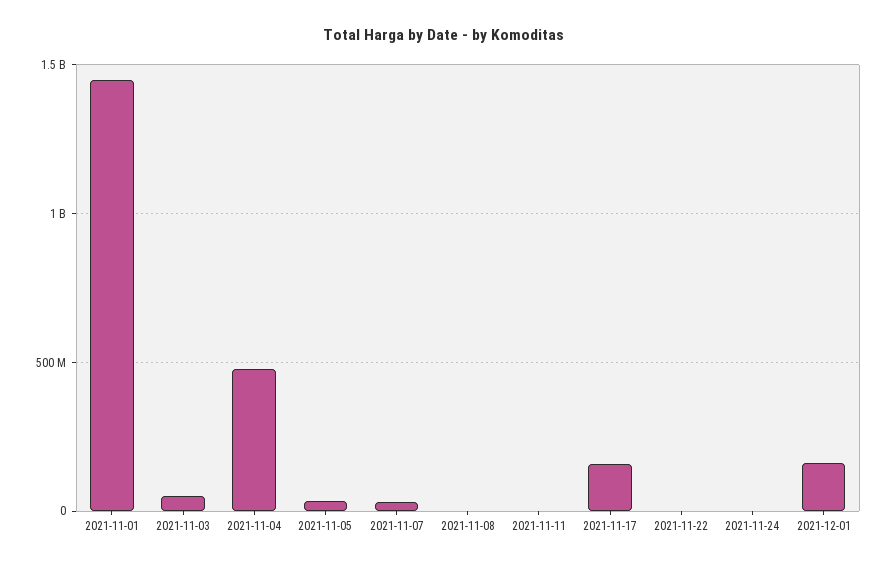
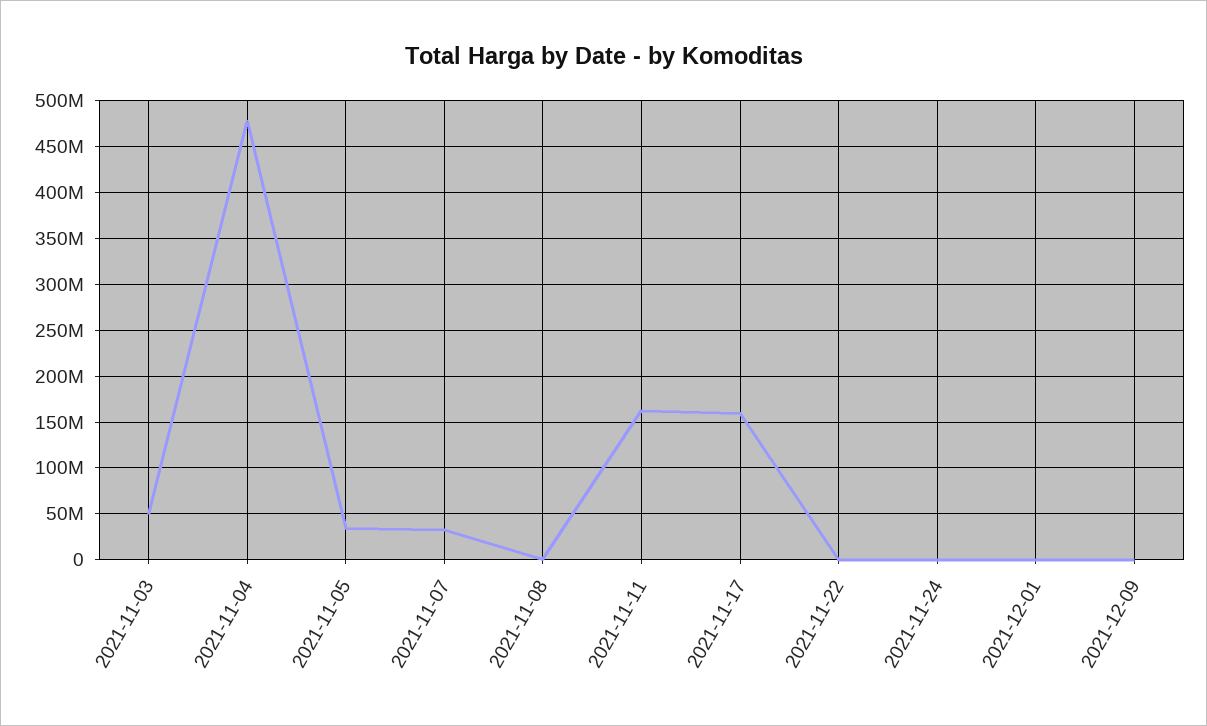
2021-11-01: 1450000000 -> none
2021-11-11: 0 -> 160000000
2021-12-01: 150000000 -> 0
2021-12-09: none -> 0

